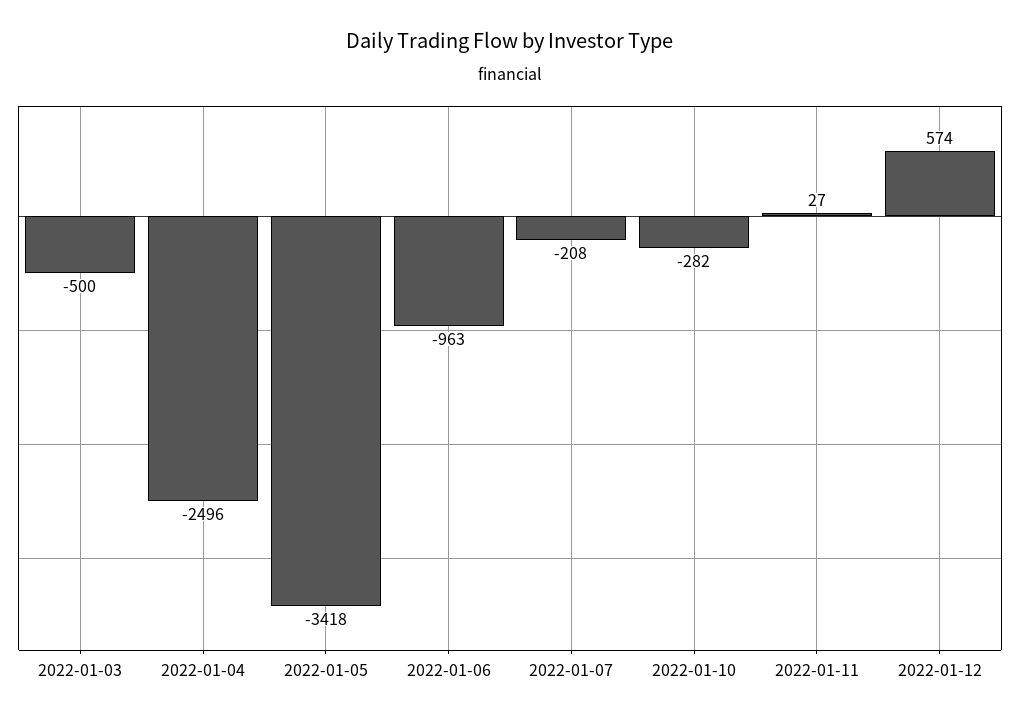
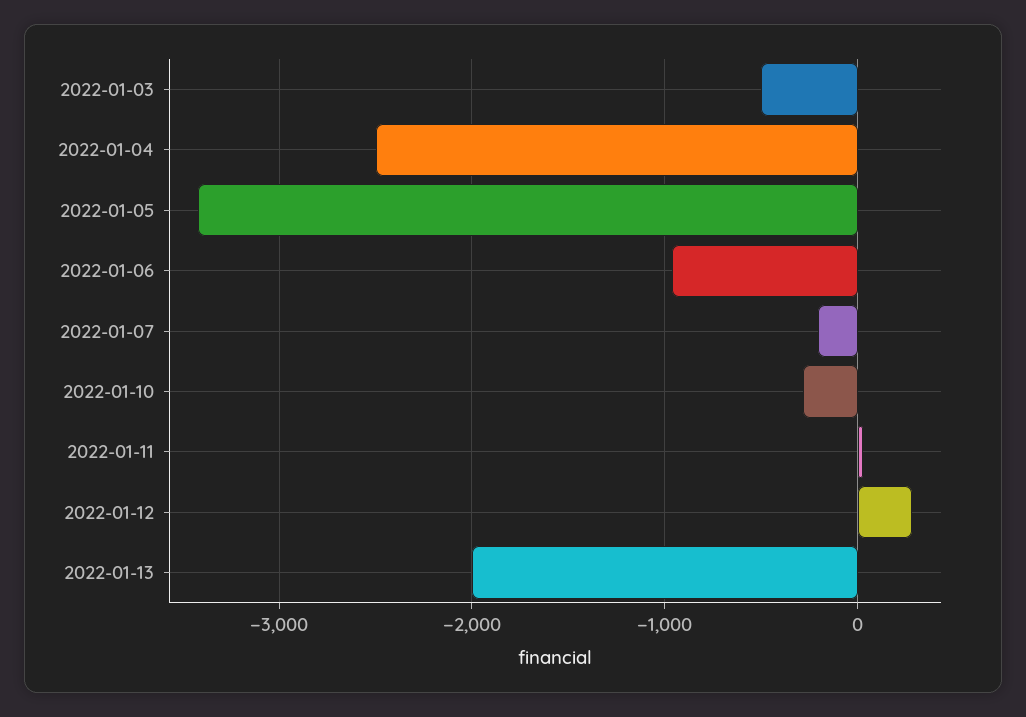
2022-01-12: 574 -> 300
2022-01-13: none -> -2000

